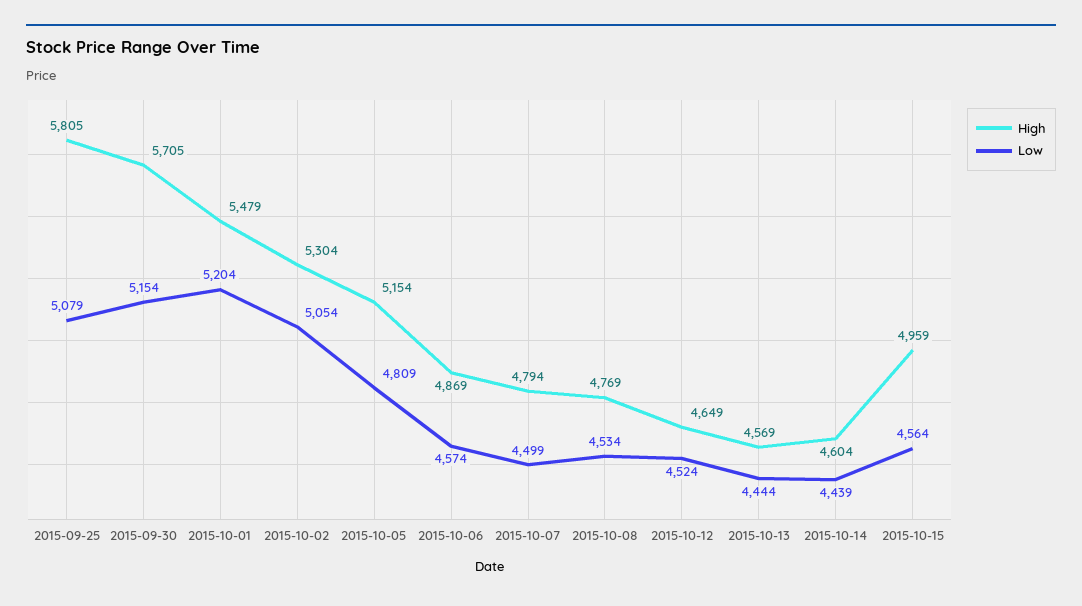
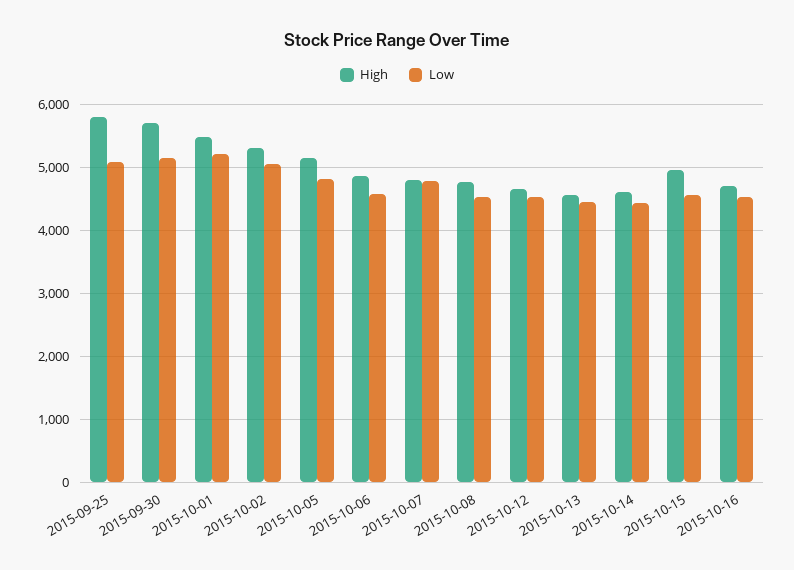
Low, 2015-10-07: 4499 -> 4800
High, 2015-10-16: none -> 4700
Low, 2015-10-16: none -> 4500

